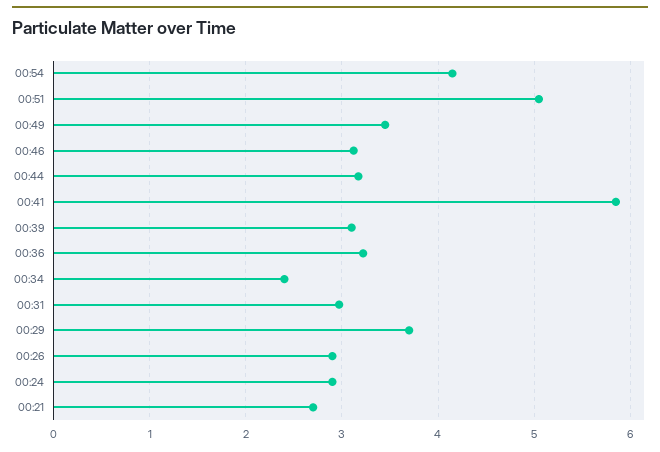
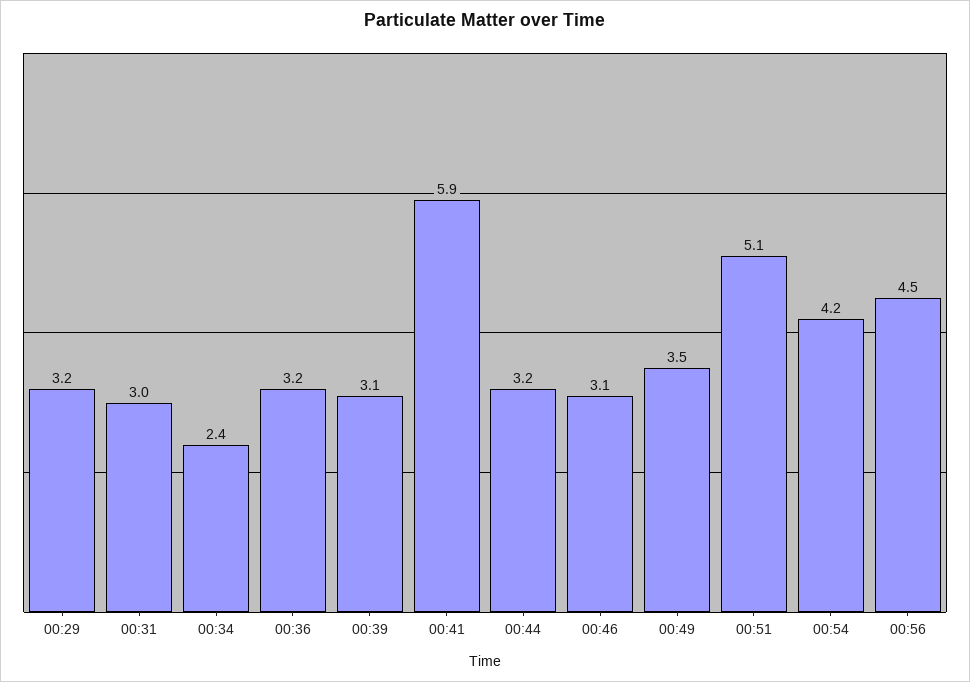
00:29: 3.7 -> 3.2
00:26: 2.9 -> none
00:24: 2.9 -> none
00:21: 2.7 -> none
00:56: none -> 4.5

